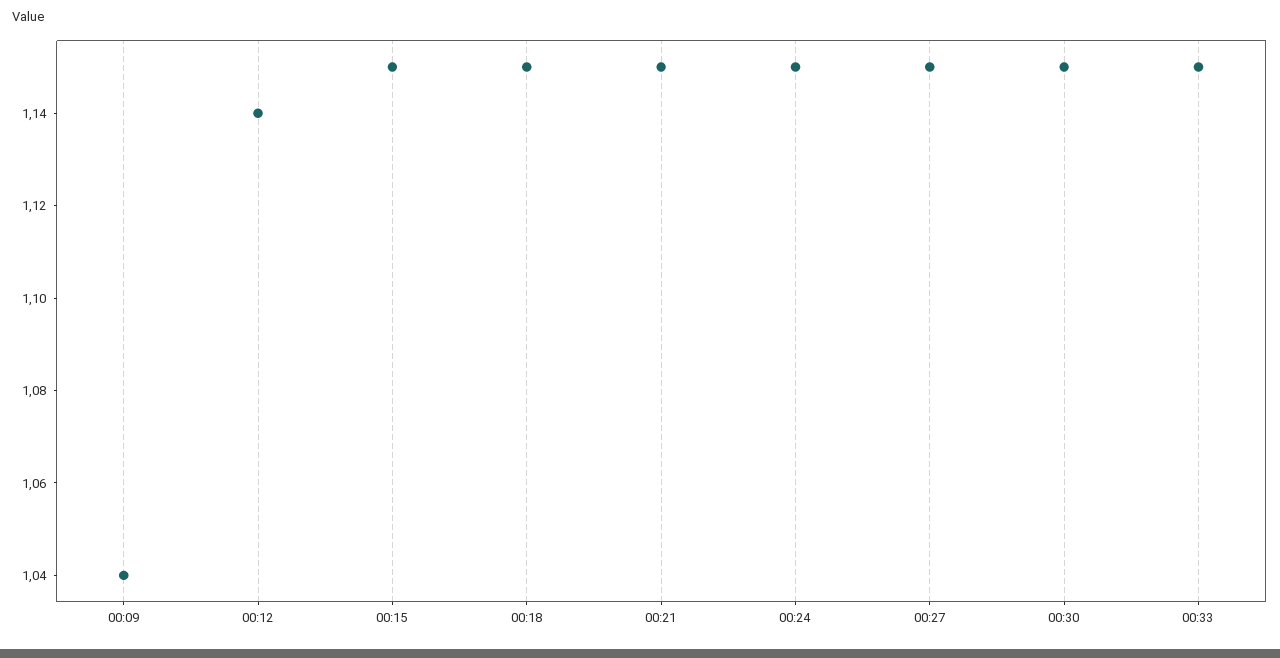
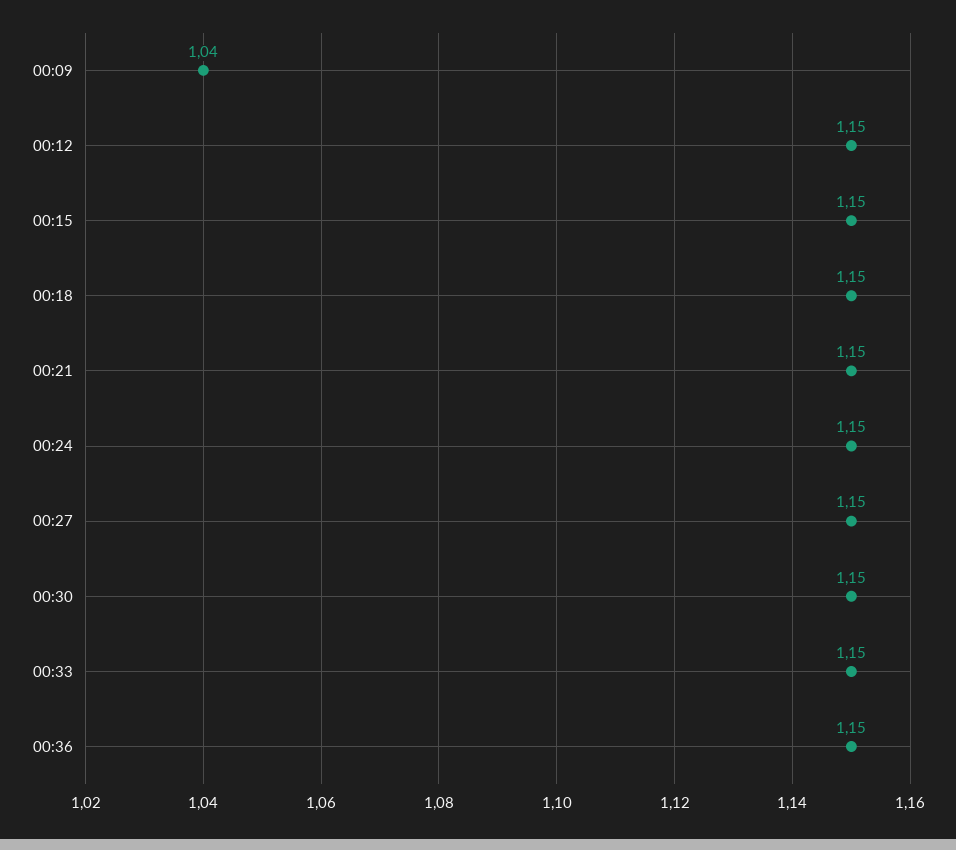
00:12: 1.14 -> 1.15
00:36: none -> 1.15

